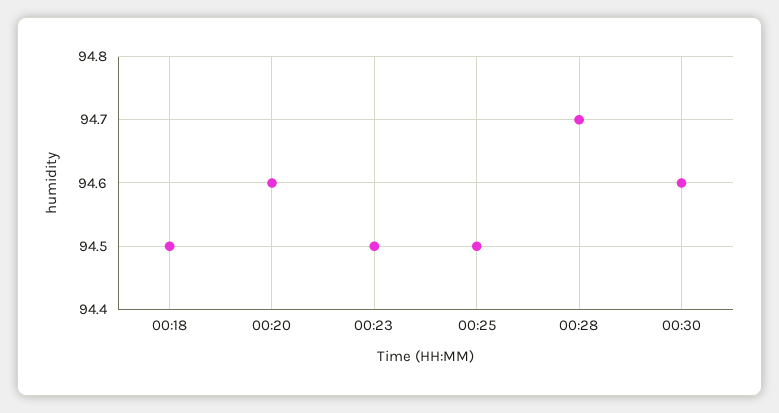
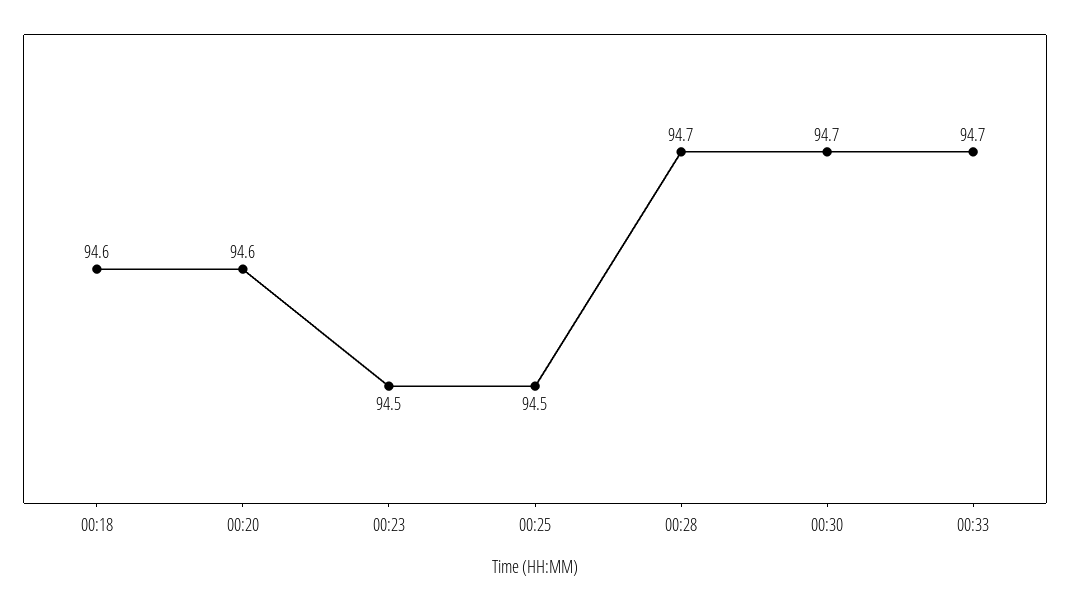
00:18: 94.5 -> 94.6
00:30: 94.6 -> 94.7
00:33: none -> 94.7

